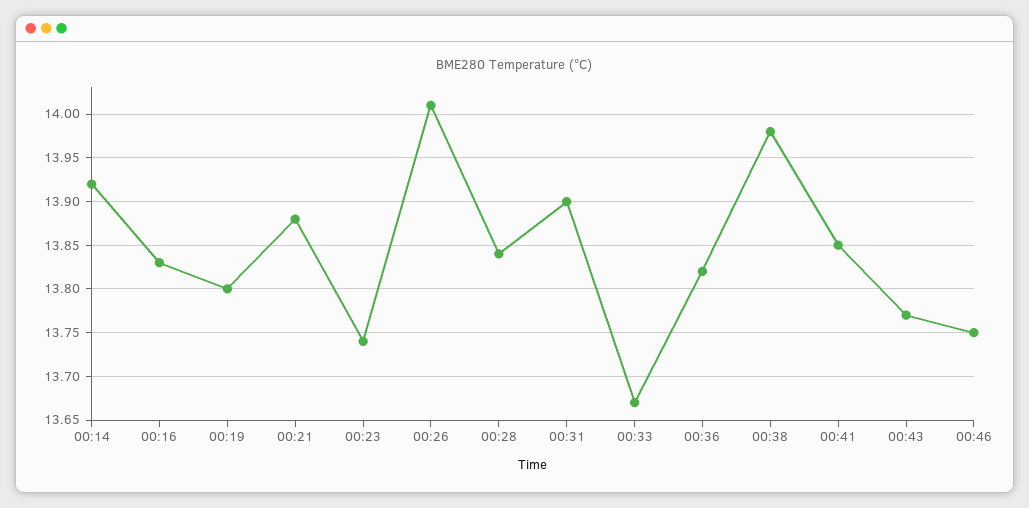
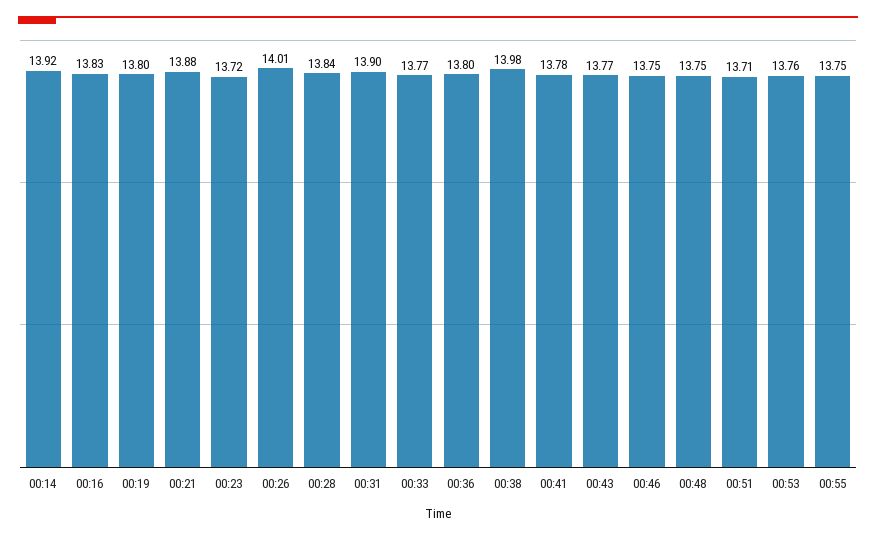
00:23: 13.74 -> 13.72
00:33: 13.67 -> 13.77
00:36: 13.82 -> 13.8
00:41: 13.85 -> 13.78
00:48: none -> 13.75
00:51: none -> 13.71
00:53: none -> 13.76
00:55: none -> 13.75

